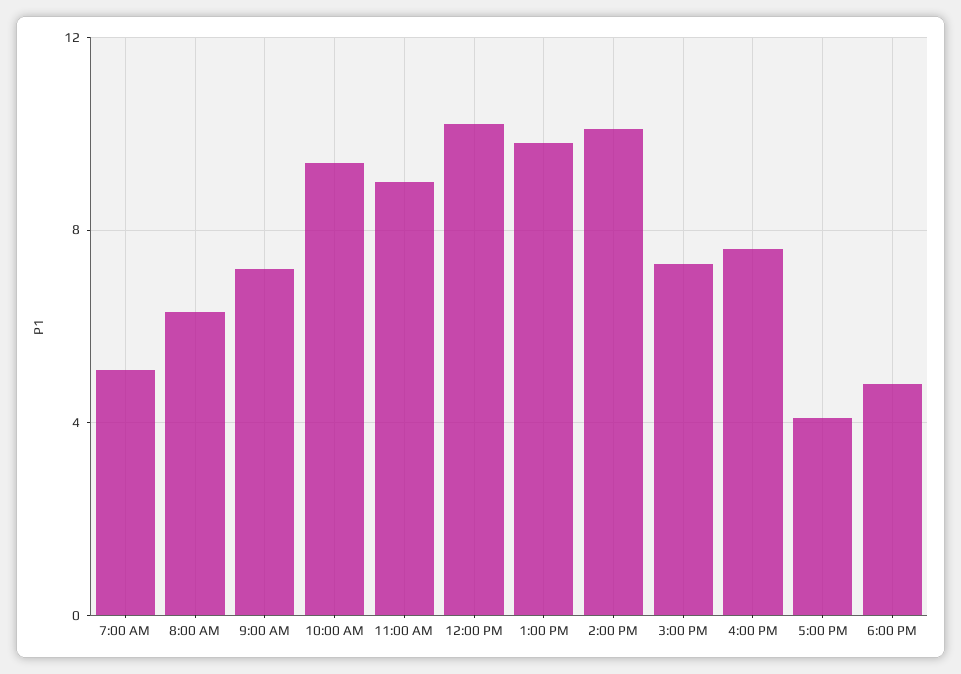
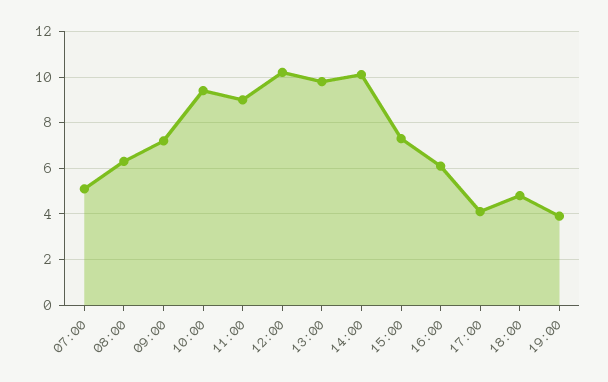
4:00 PM: 7.5 -> 6
19:00: none -> 4

